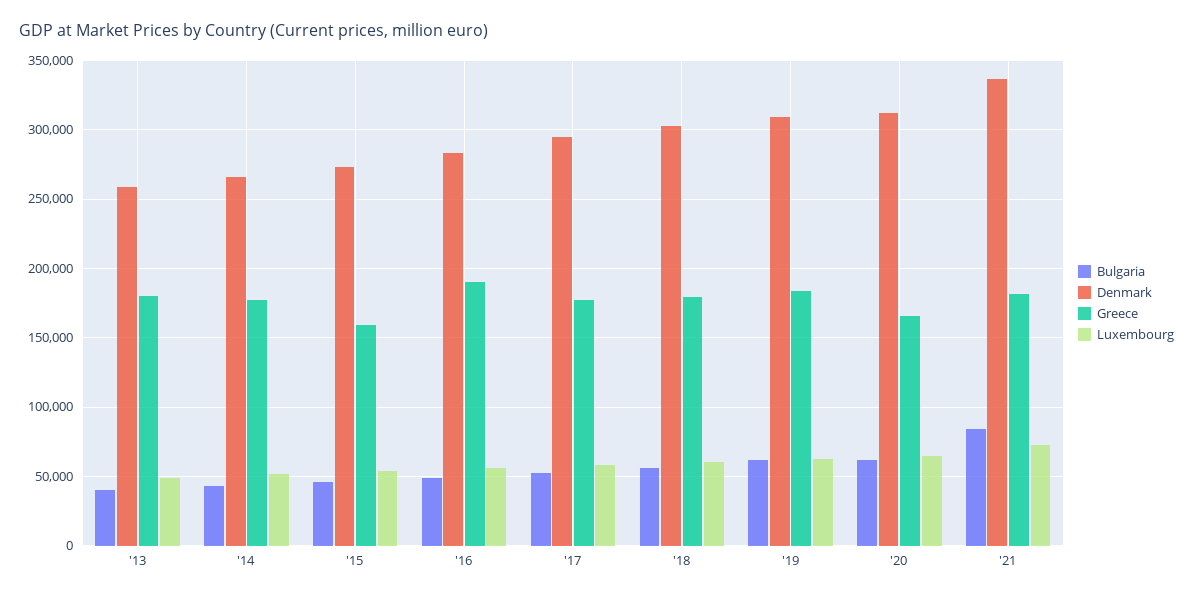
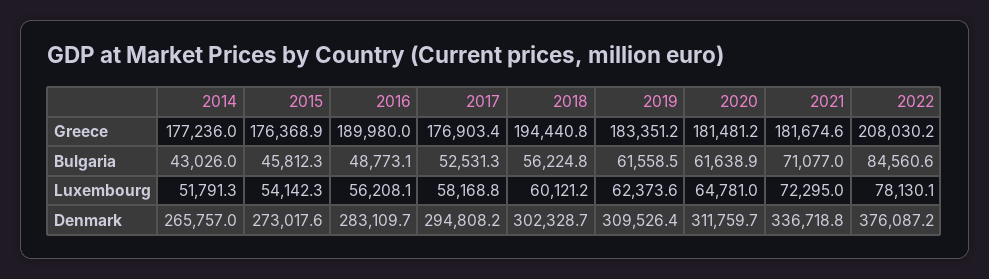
Bulgaria, '13: 40000 -> none
Denmark, '13: 260000 -> none
Greece, '13: 180000 -> none
Luxembourg, '13: 50000 -> none
Greece, '15: 160000 -> 176368.9
Greece, '18: 180000 -> 194440.8
Greece, '20: 165000 -> 181481.2
Bulgaria, '21: 85000 -> 71077
Greece, 2022: none -> 208030.2
Bulgaria, 2022: none -> 84560.6
Luxembourg, 2022: none -> 78130.1
Denmark, 2022: none -> 376087.2

